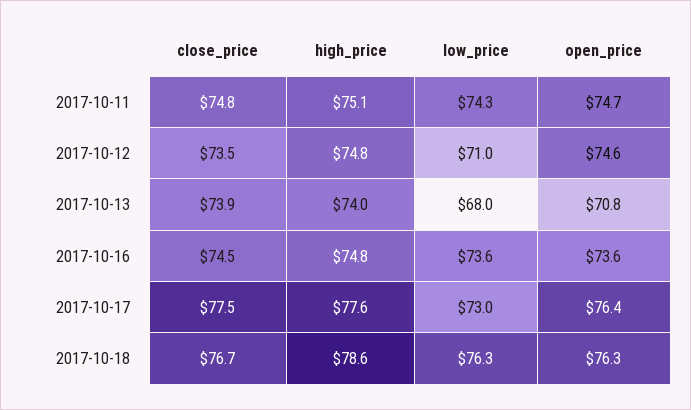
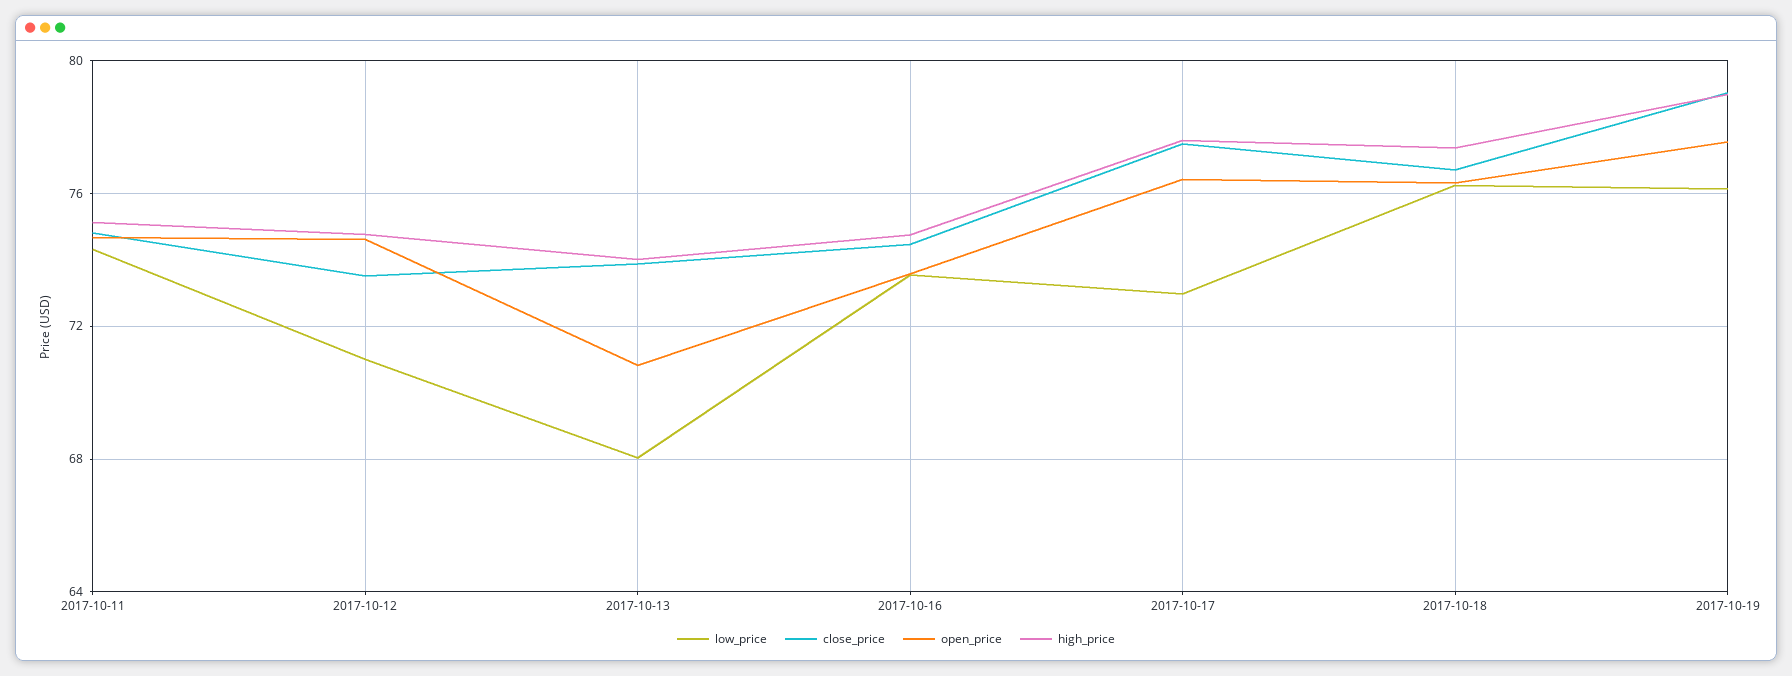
high_price, 2017-10-18: 78.6 -> 77.5
low_price, 2017-10-19: none -> 76
close_price, 2017-10-19: none -> 79
open_price, 2017-10-19: none -> 77.5
high_price, 2017-10-19: none -> 79

